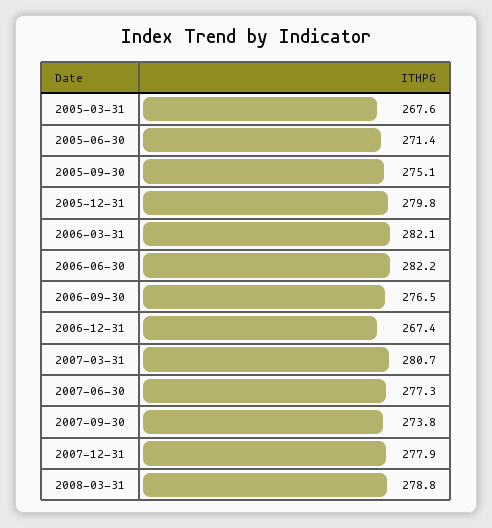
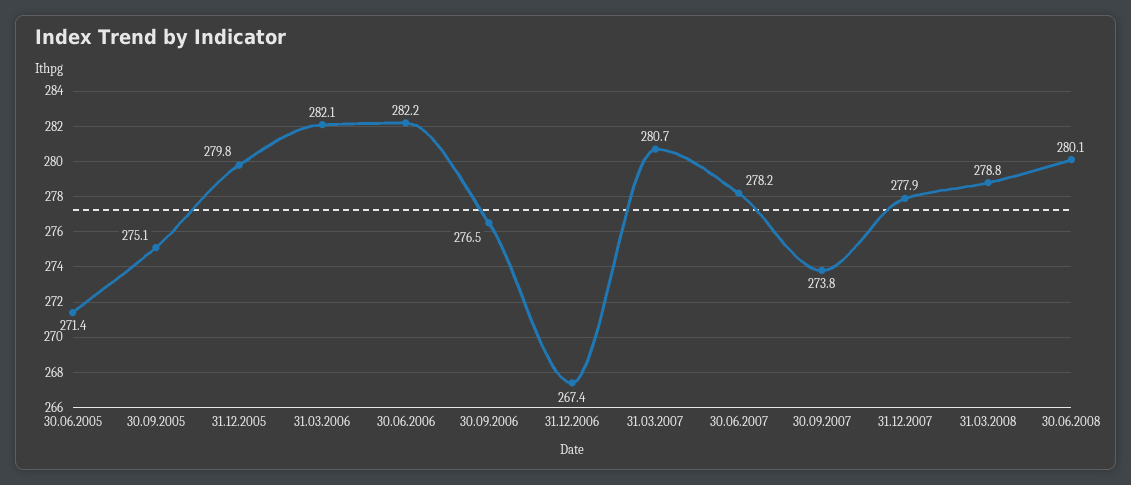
2005-03-31: 267.6 -> none
2007-06-30: 277.3 -> 278.2
30.06.2008: none -> 280.1

